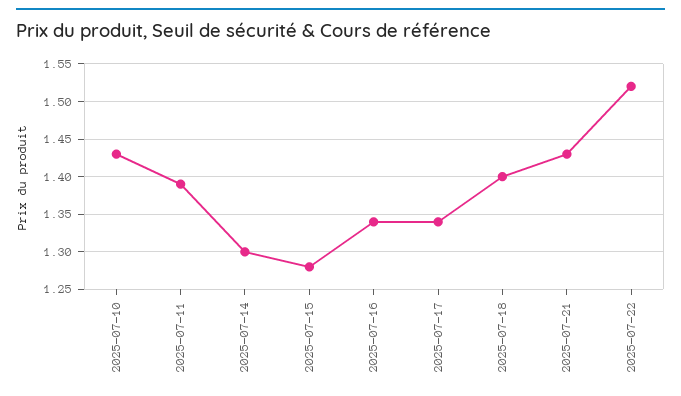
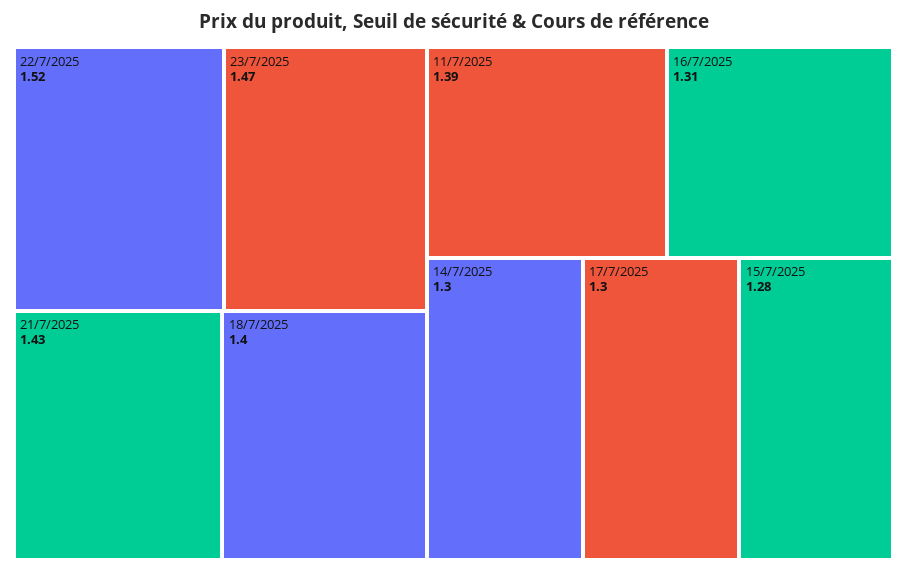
2025-07-10: 1.43 -> none
2025-07-16: 1.34 -> 1.31
2025-07-17: 1.34 -> 1.3
23/7/2025: none -> 1.47

